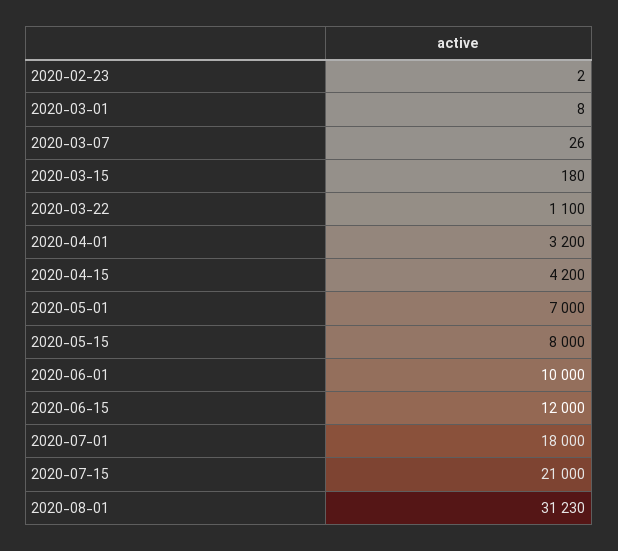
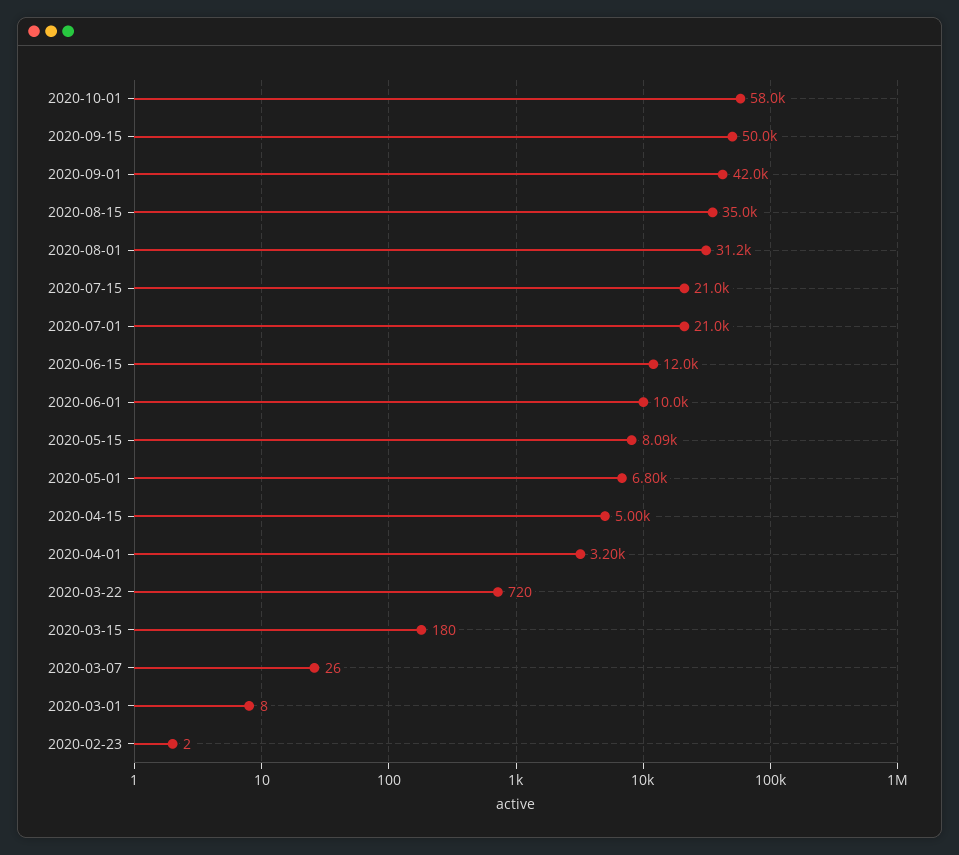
2020-03-22: 1100 -> 720
2020-04-15: 4200 -> 5000
2020-05-01: 7000 -> 6800
2020-05-15: 8000 -> 8090
2020-07-01: 18000 -> 21000
2020-10-01: none -> 58000
2020-09-15: none -> 50000
2020-09-01: none -> 42000
2020-08-15: none -> 35000

